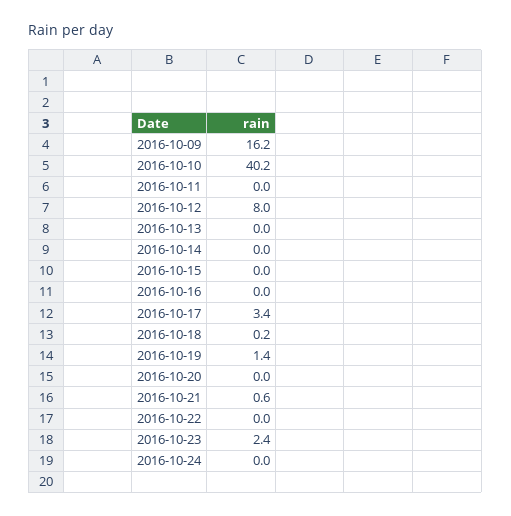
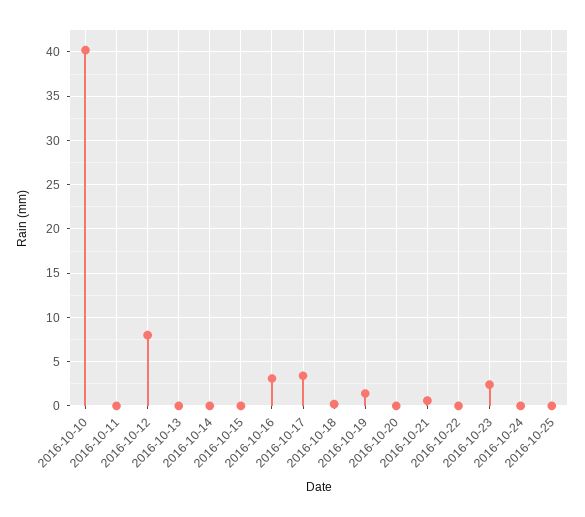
2016-10-09: 16.2 -> none
2016-10-16: 0 -> 3
2016-10-25: none -> 0

